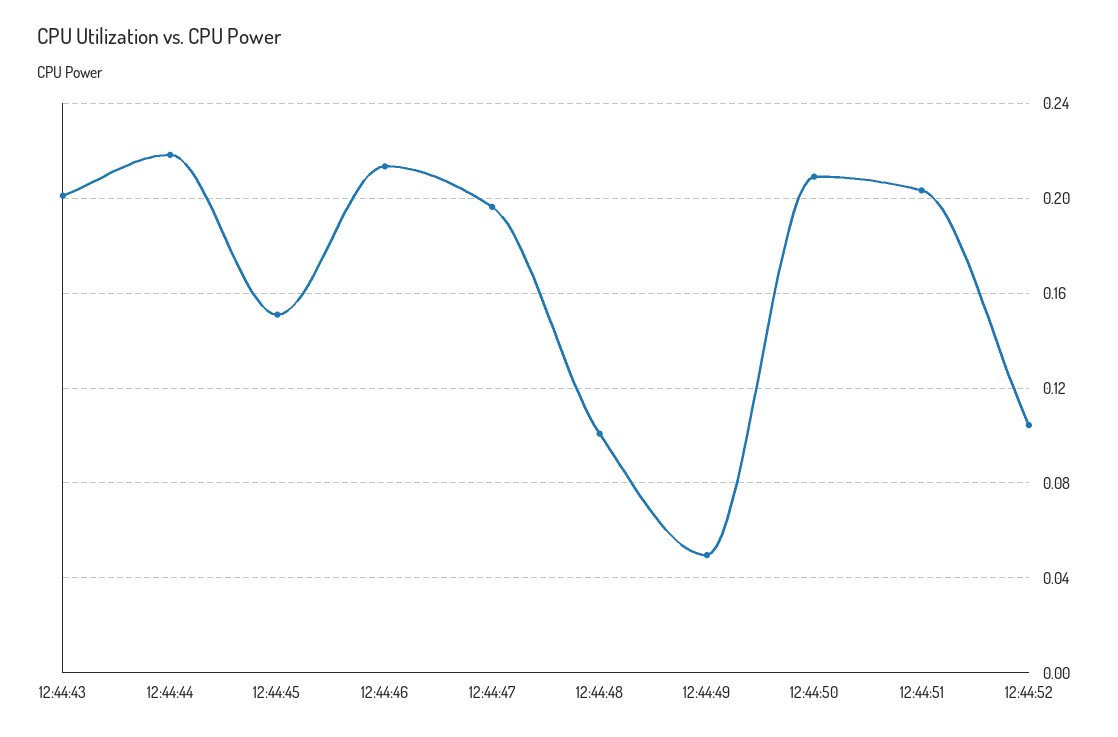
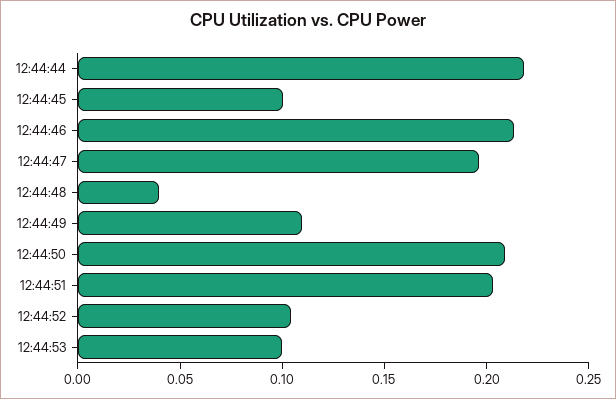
12:44:43: 0.2 -> none
12:44:45: 0.15 -> 0.1
12:44:48: 0.1 -> 0.04
12:44:49: 0.05 -> 0.11
12:44:53: none -> 0.1

